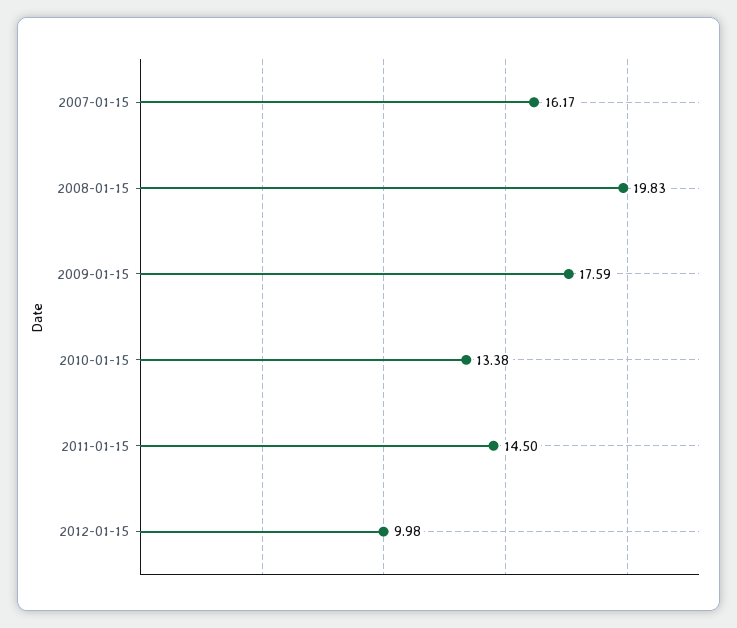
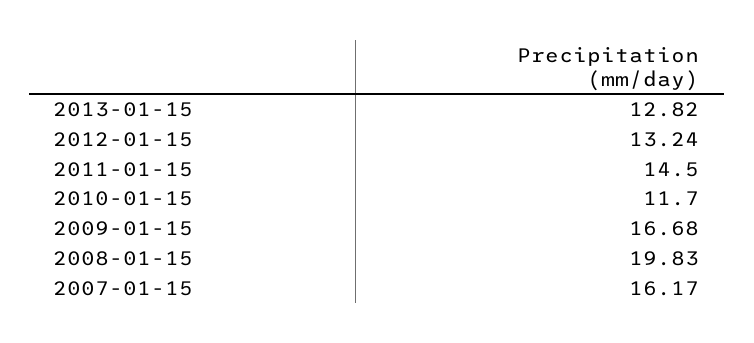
2009-01-15: 17.59 -> 16.68
2010-01-15: 13.38 -> 11.7
2012-01-15: 9.98 -> 13.24
2013-01-15: none -> 12.82

